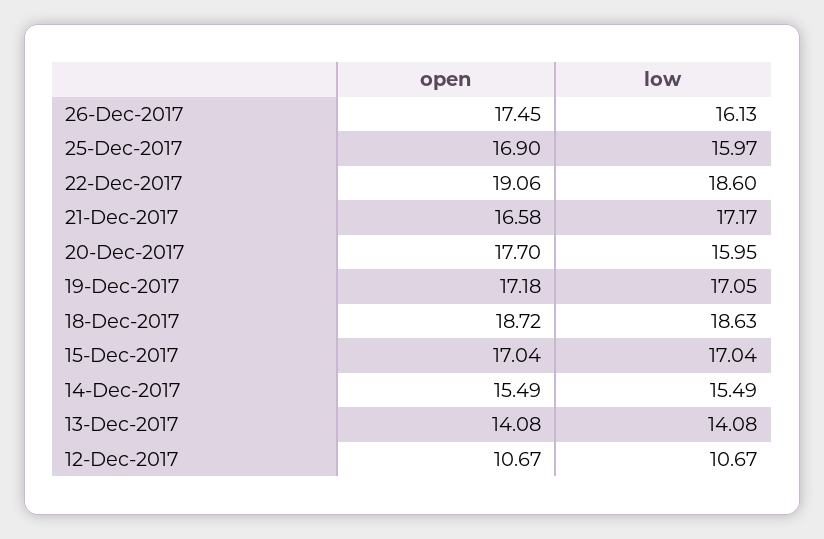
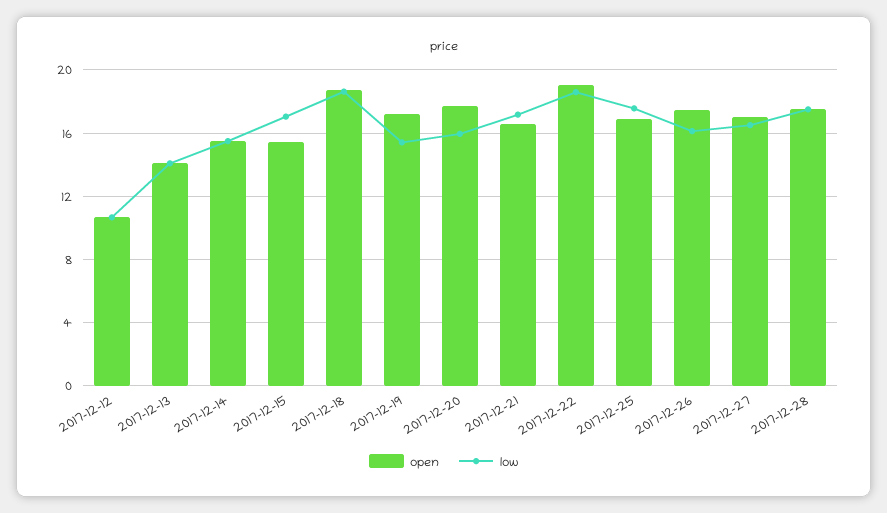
low, 25-Dec-2017: 15.97 -> 17.5
low, 19-Dec-2017: 17.05 -> 15.5
open, 15-Dec-2017: 17.04 -> 15.5
open, 2017-12-27: none -> 17
low, 2017-12-27: none -> 16.5
open, 2017-12-28: none -> 17.5
low, 2017-12-28: none -> 17.5

